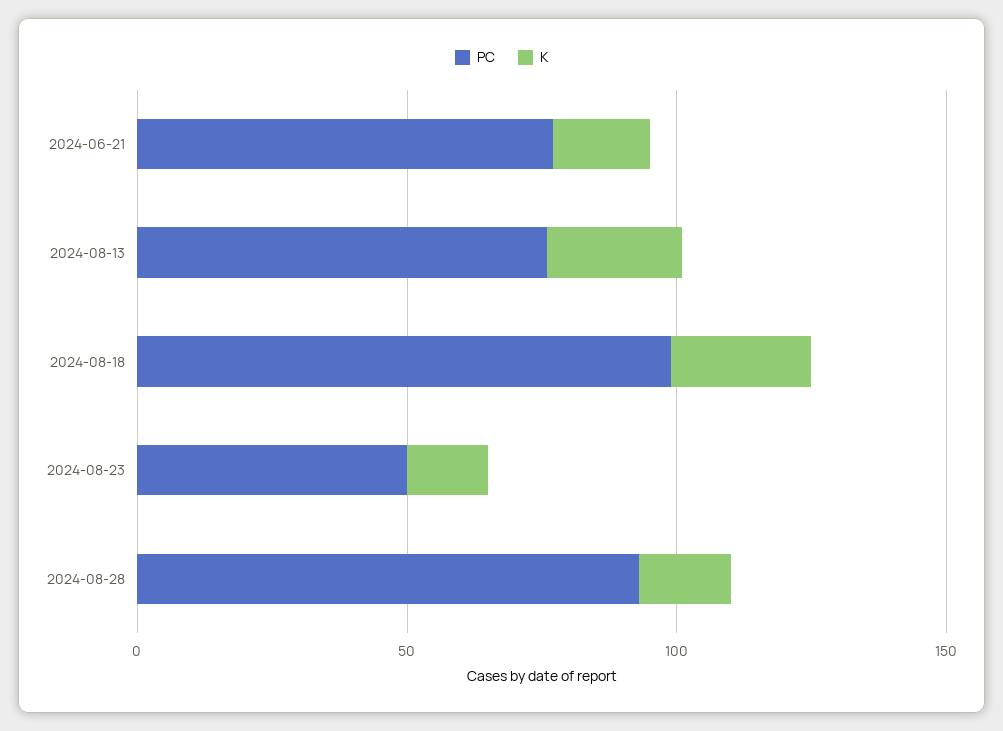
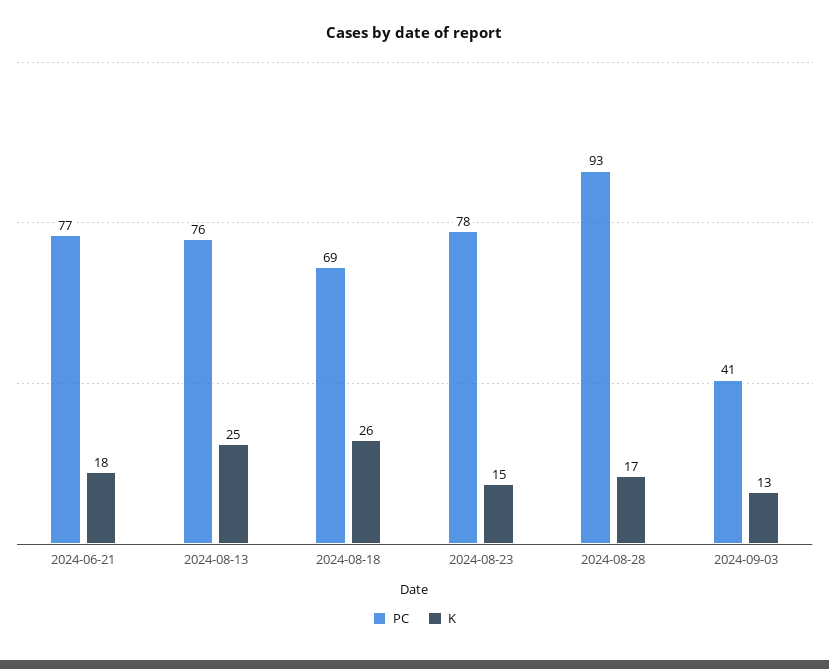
PC, 2024-08-18: 100 -> 69
PC, 2024-08-23: 50 -> 78
PC, 2024-09-03: none -> 41
K, 2024-09-03: none -> 13

